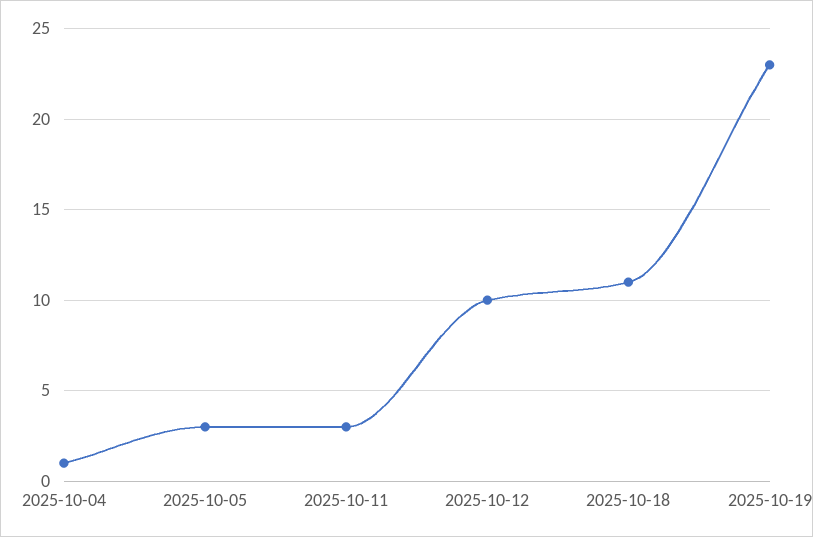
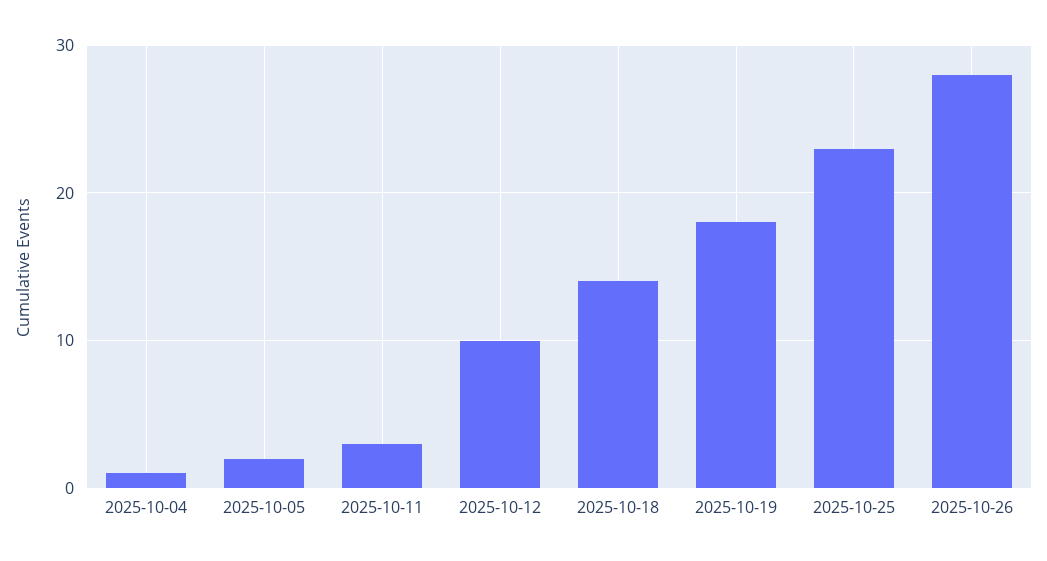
2025-10-05: 3 -> 2
2025-10-18: 11 -> 14
2025-10-19: 23 -> 18
2025-10-25: none -> 23
2025-10-26: none -> 28

